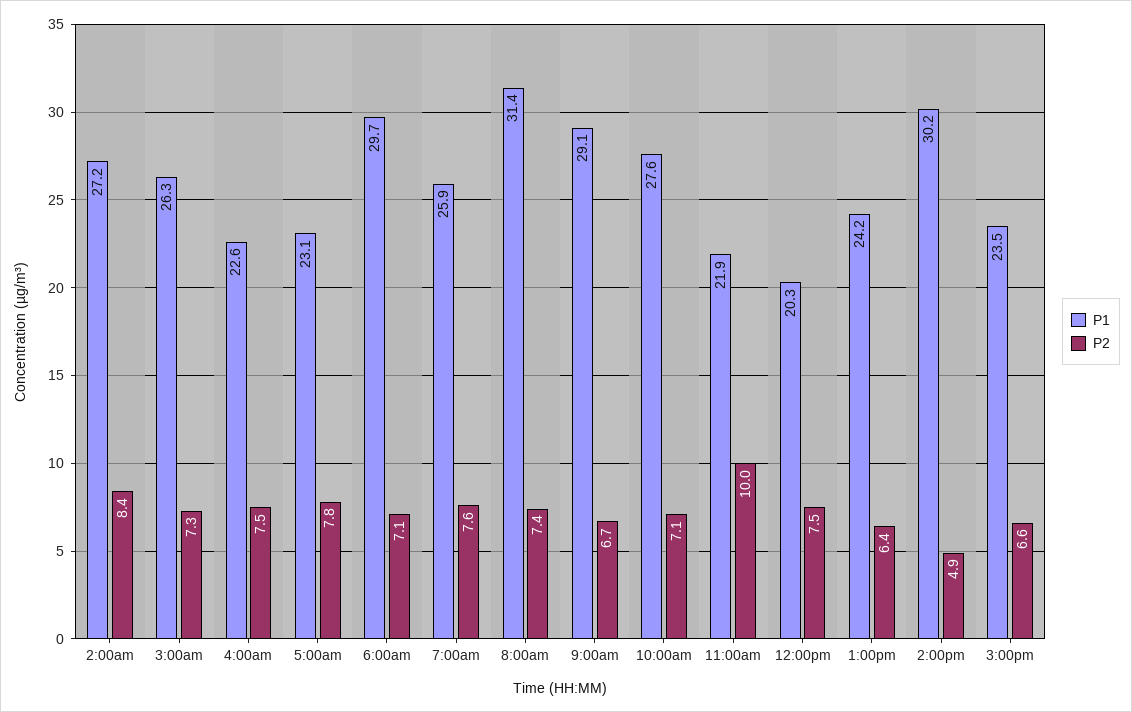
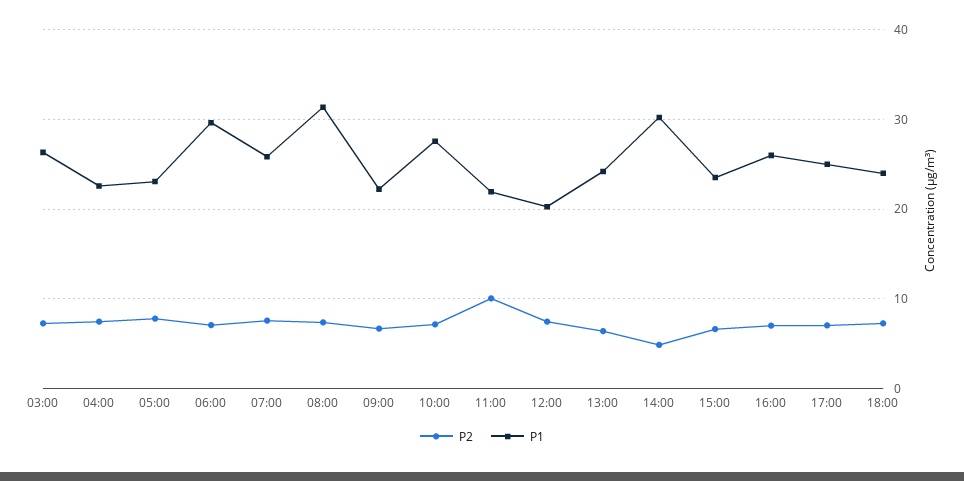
P1, 2:00am: 27.2 -> none
P2, 2:00am: 8.4 -> none
P1, 9:00am: 29.1 -> 22
P2, 16:00: none -> 7
P1, 16:00: none -> 26
P2, 17:00: none -> 7
P1, 17:00: none -> 25
P2, 18:00: none -> 7
P1, 18:00: none -> 24

